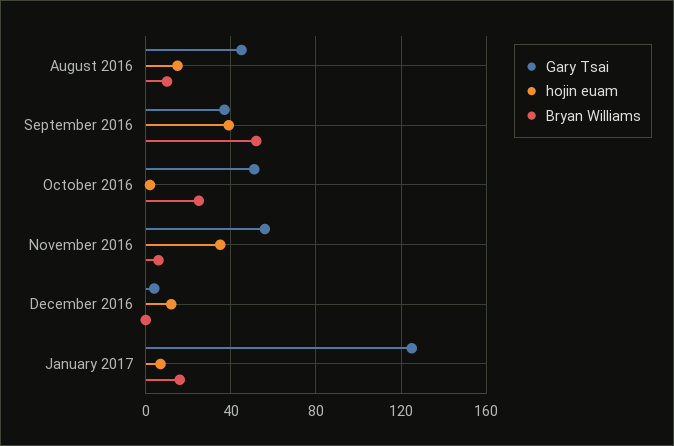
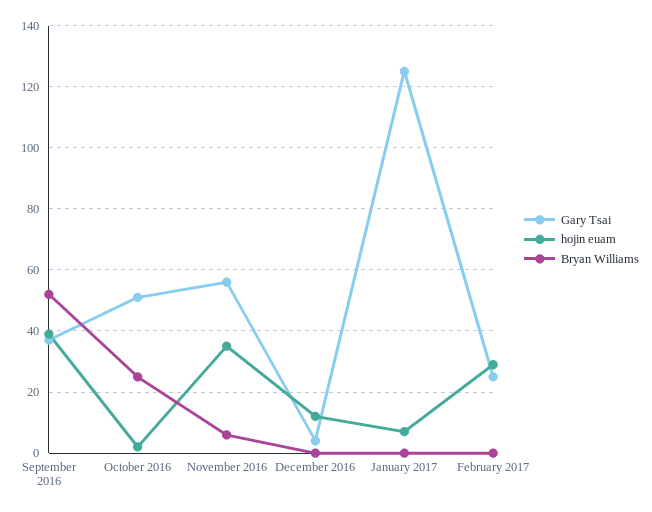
Gary Tsai, August 2016: 45 -> none
hojin euam, August 2016: 15 -> none
Bryan Williams, August 2016: 10 -> none
Bryan Williams, January 2017: 15 -> 0
Gary Tsai, February 2017: none -> 25
hojin euam, February 2017: none -> 30
Bryan Williams, February 2017: none -> 0

